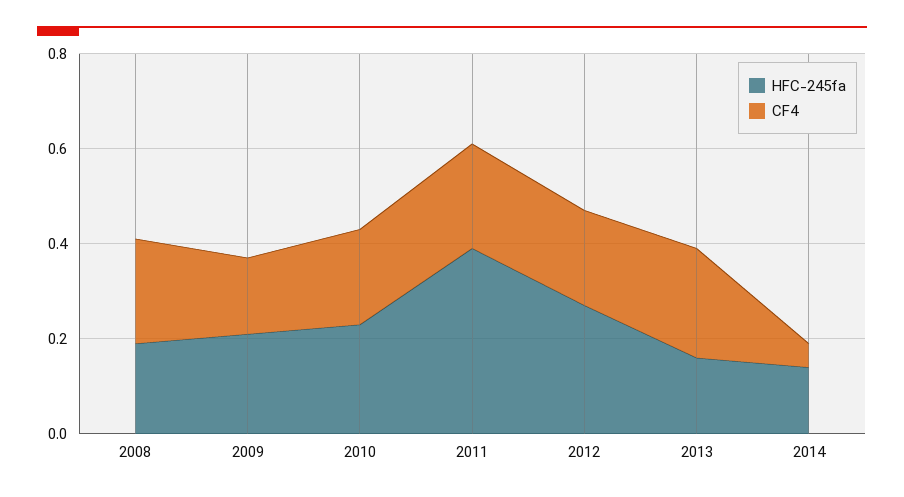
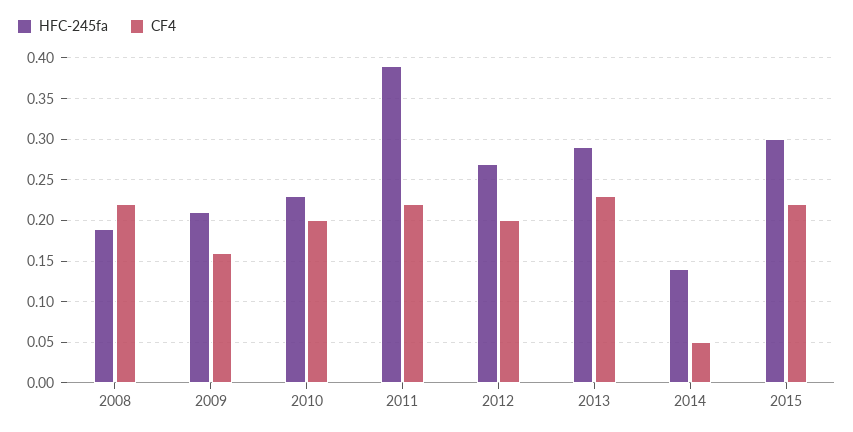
HFC-245fa, 2013: 0.15 -> 0.29
HFC-245fa, 2015: none -> 0.3
CF4, 2015: none -> 0.22

